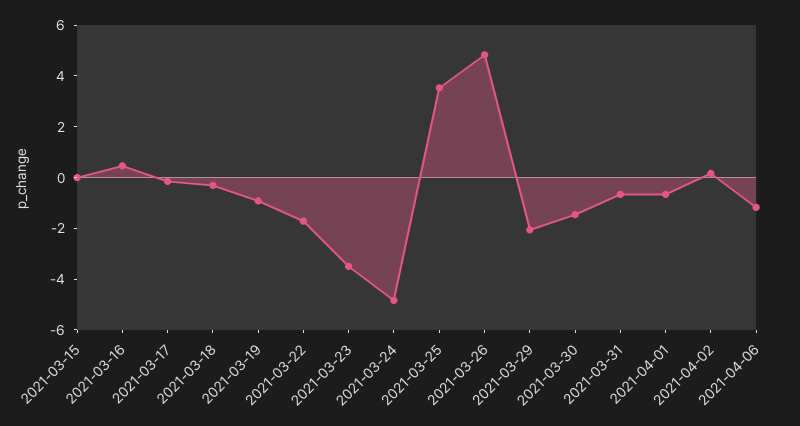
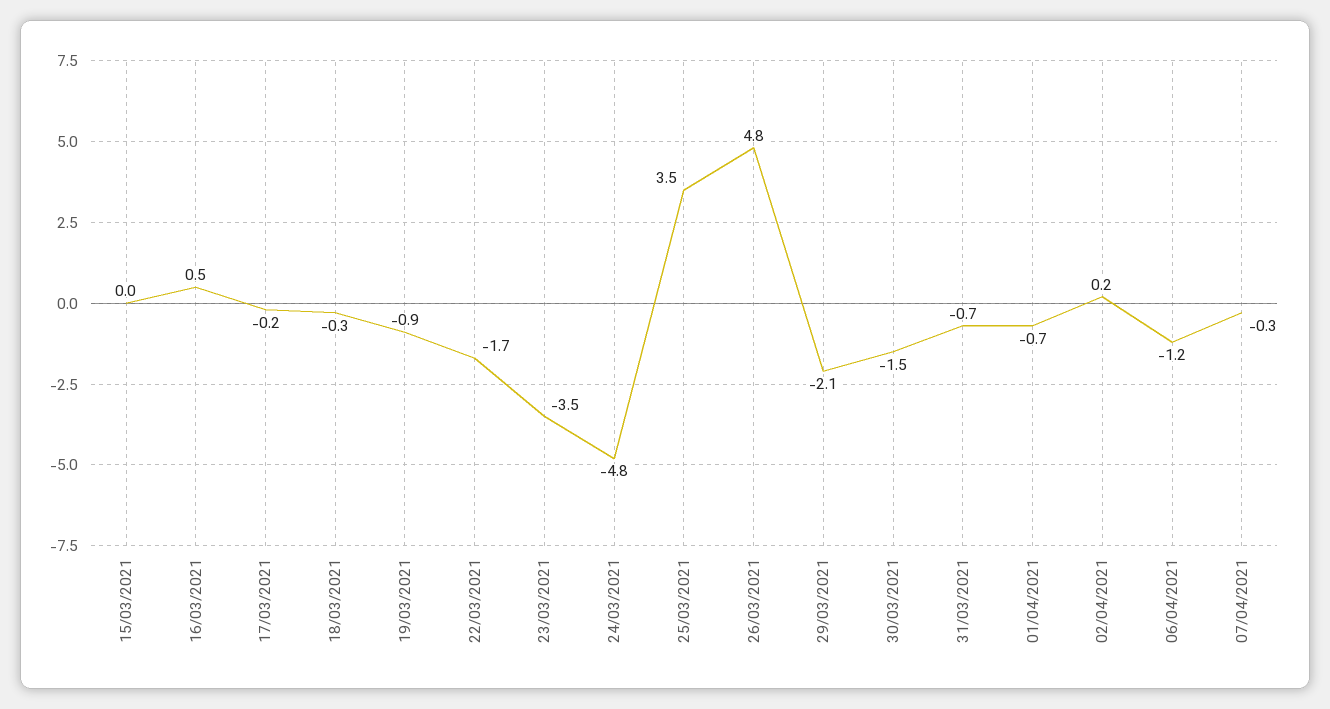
07/04/2021: none -> -0.3

